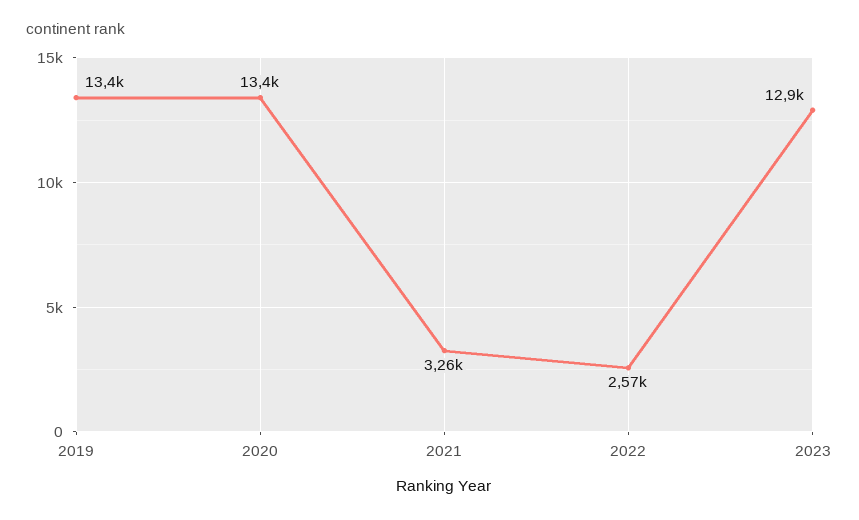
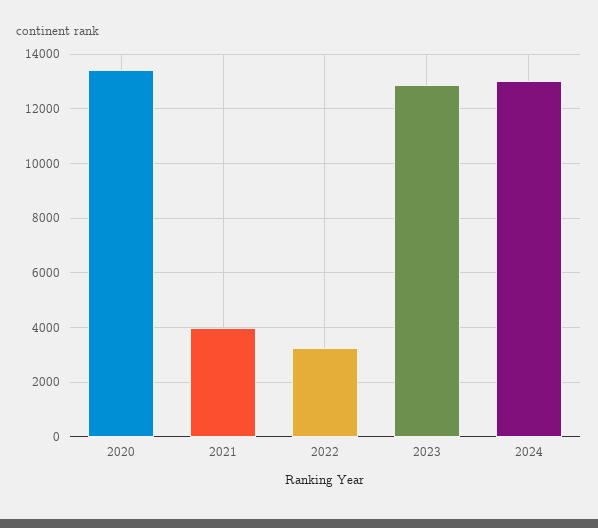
2019: 13400 -> none
2021: 3260 -> 4000
2022: 2570 -> 3250
2024: none -> 13000

